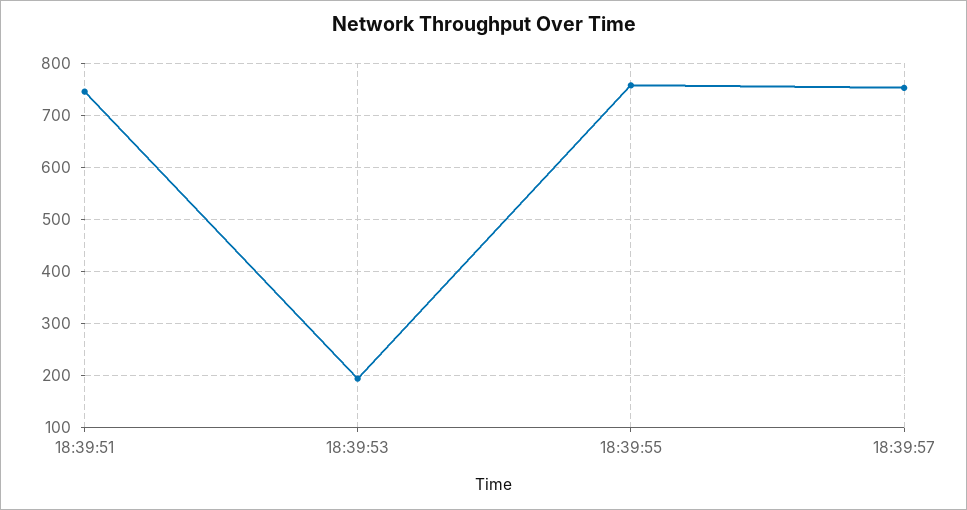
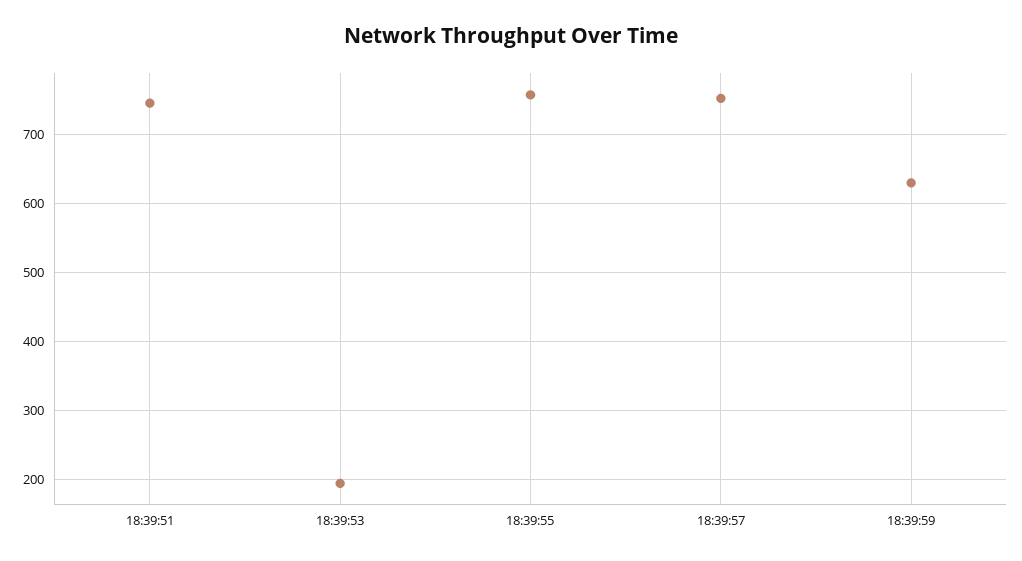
18:39:59: none -> 630

